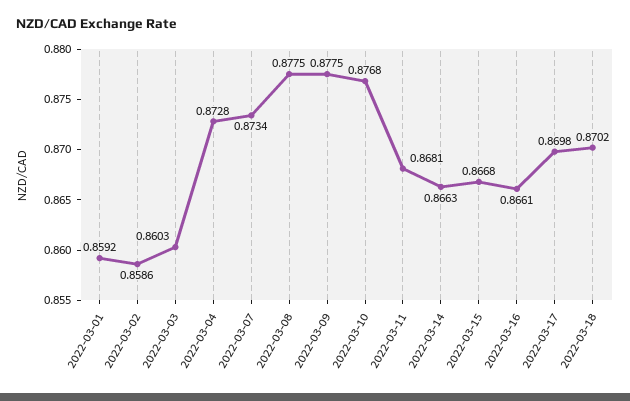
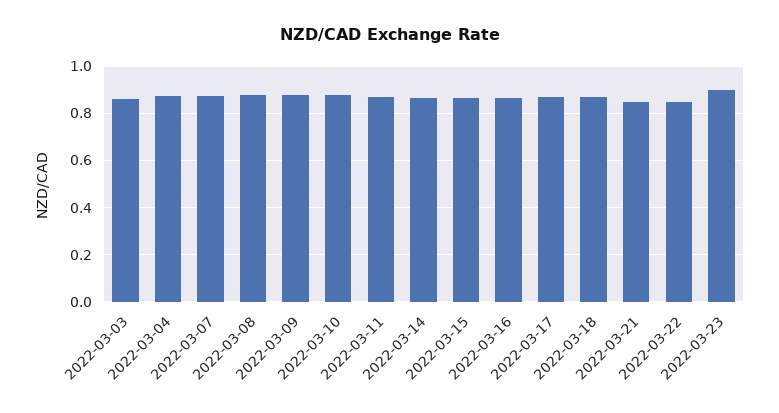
2022-03-01: 0.8592 -> none
2022-03-02: 0.8586 -> none
2022-03-21: none -> 0.85
2022-03-22: none -> 0.85
2022-03-23: none -> 0.9

